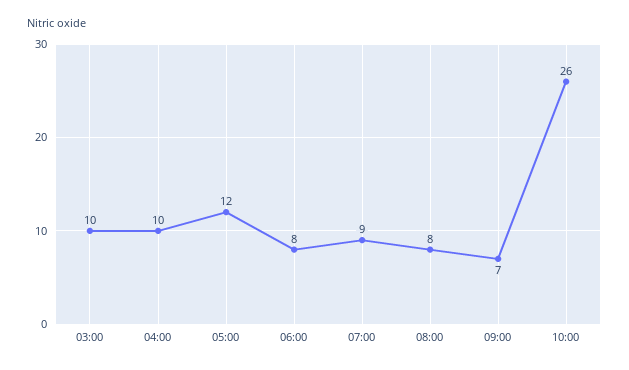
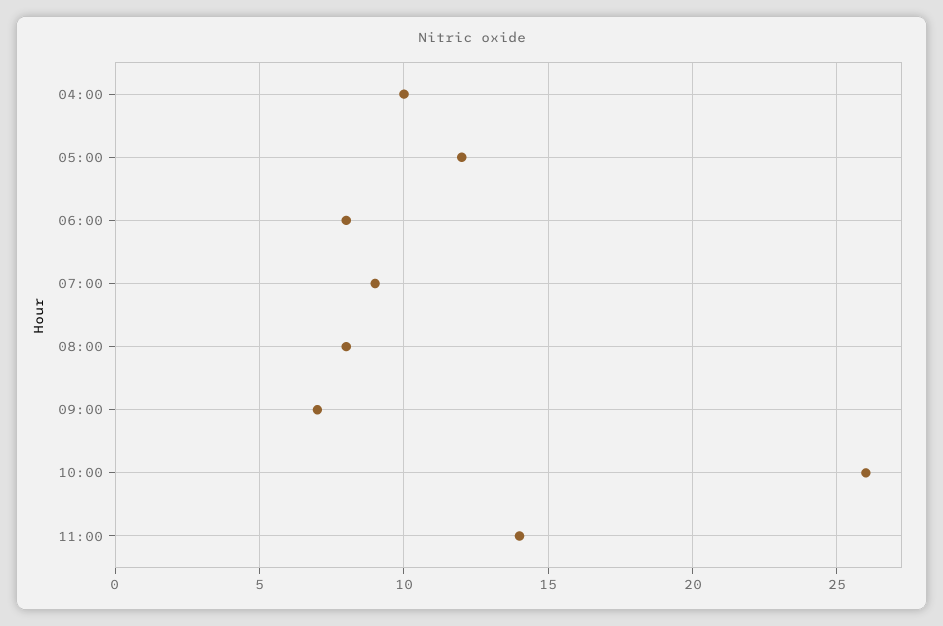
03:00: 10 -> none
11:00: none -> 14

